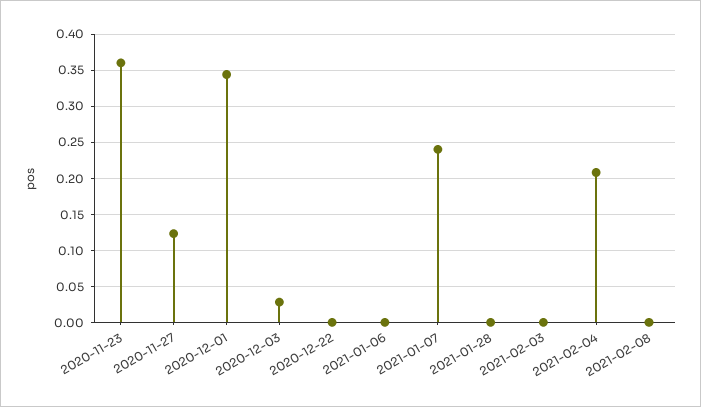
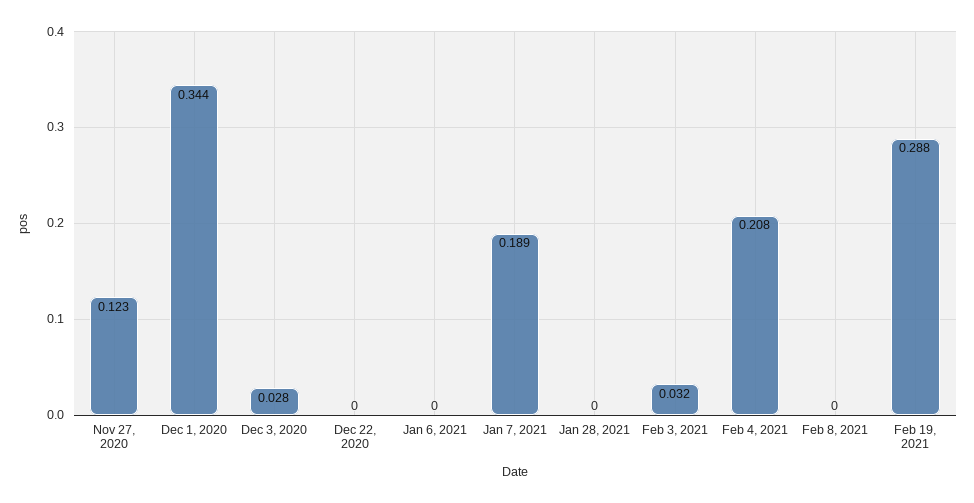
2020-11-23: 0.36 -> none
2021-01-07: 0.24 -> 0.189
2021-02-03: 0 -> 0.032
Feb 19, 2021: none -> 0.288

